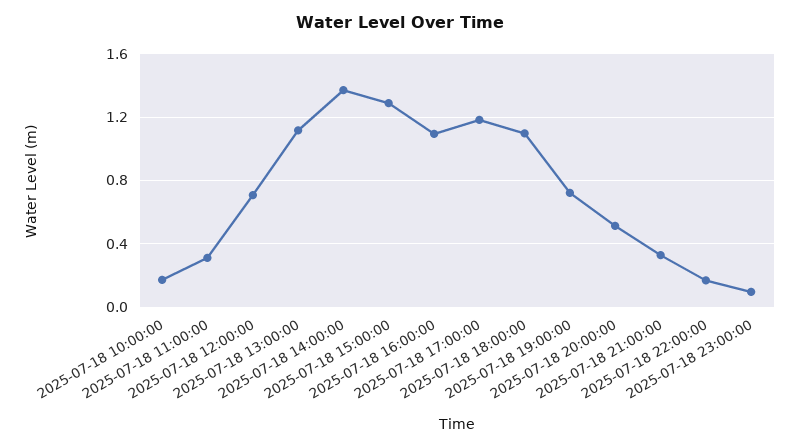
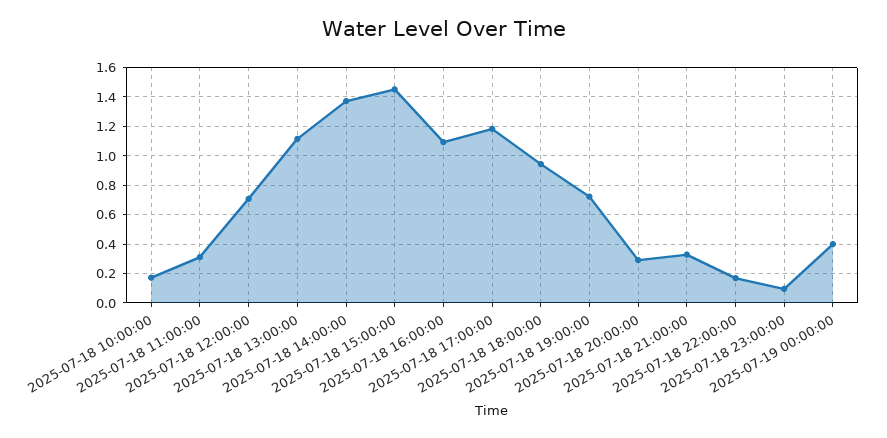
2025-07-18 15:00:00: 1.3 -> 1.45
2025-07-18 18:00:00: 1.1 -> 0.95
2025-07-18 20:00:00: 0.5 -> 0.3
2025-07-19 00:00:00: none -> 0.4

